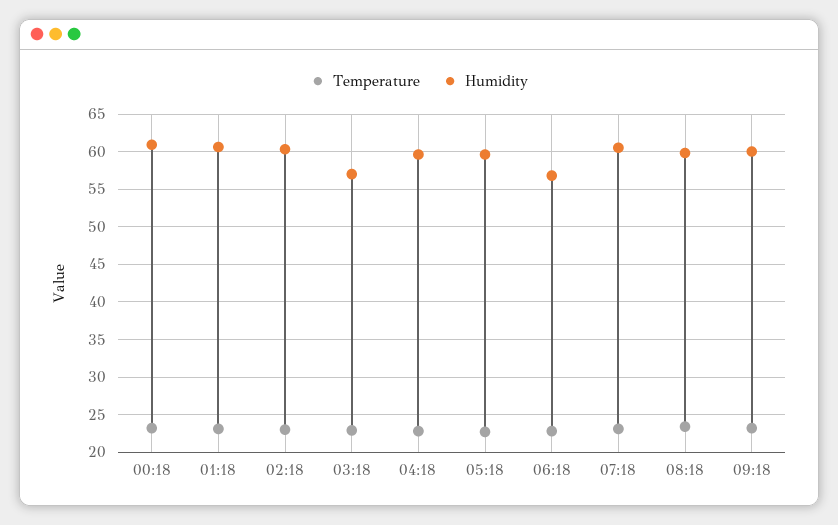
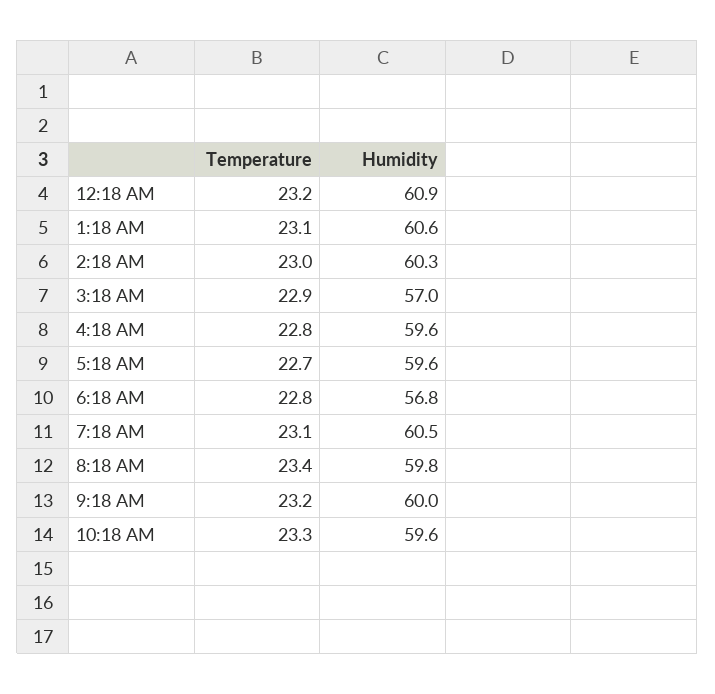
Temperature, 10:18 AM: none -> 23.3
Humidity, 10:18 AM: none -> 59.6

